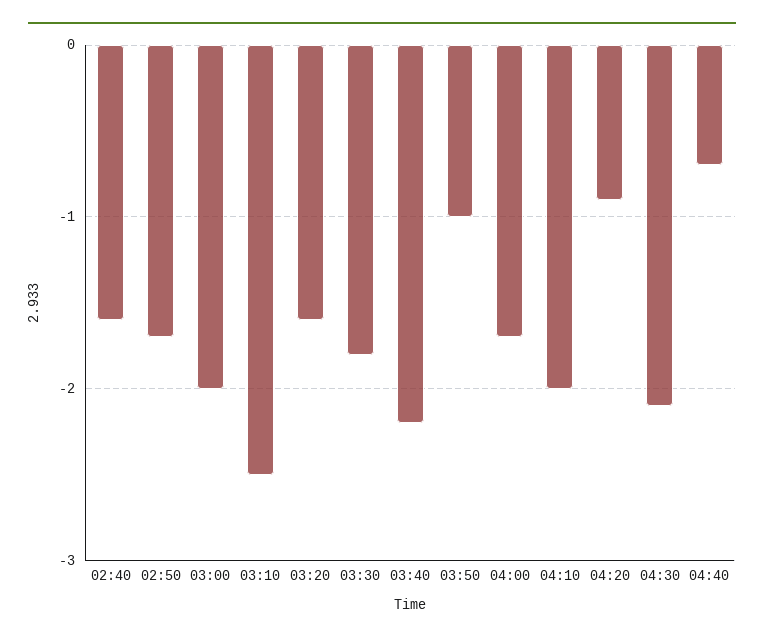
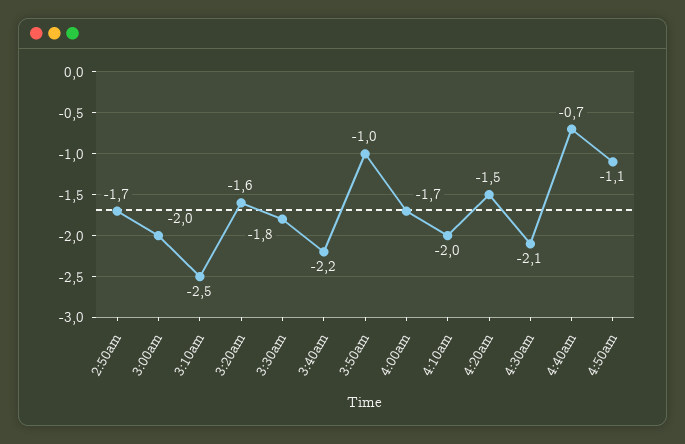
02:40: -1.6 -> none
04:20: -0.9 -> -1.5
4:50am: none -> -1.1

